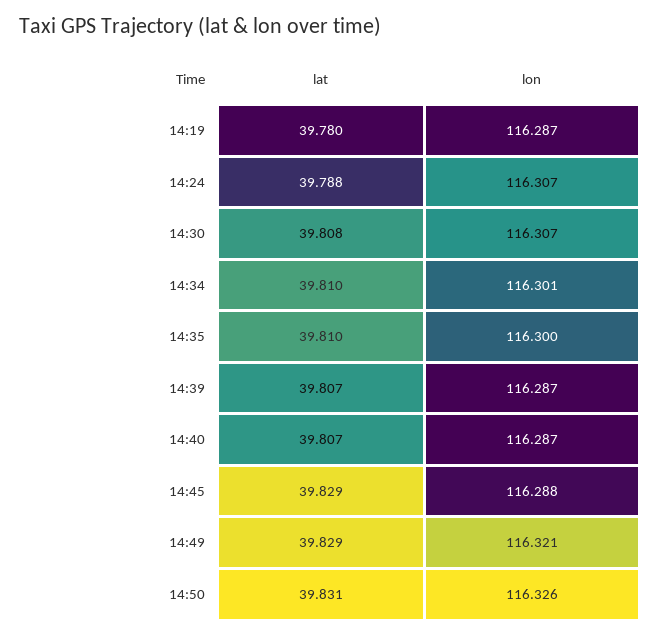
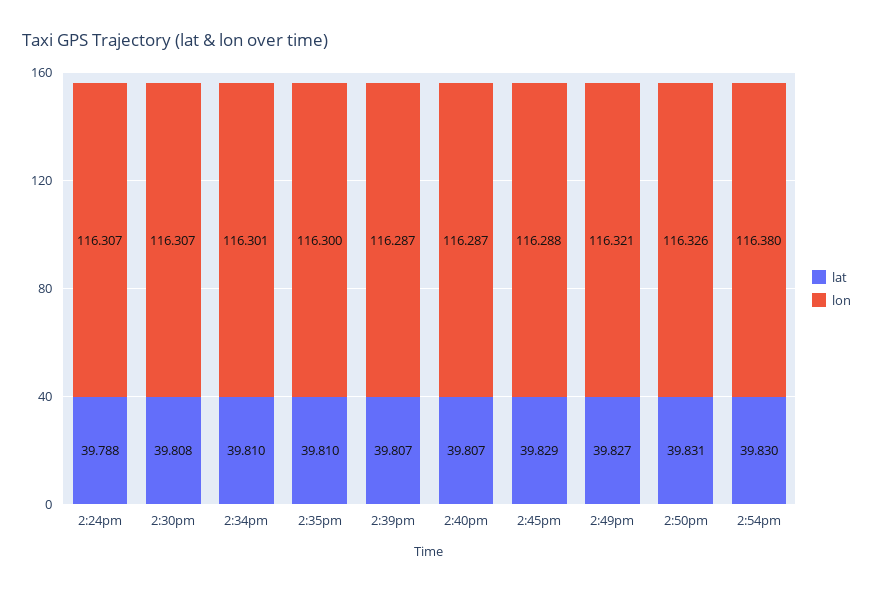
lat, 14:19: 39.78 -> none
lon, 14:19: 116.287 -> none
lat, 14:49: 39.829 -> 39.827
lat, 2:54pm: none -> 39.83
lon, 2:54pm: none -> 116.38

